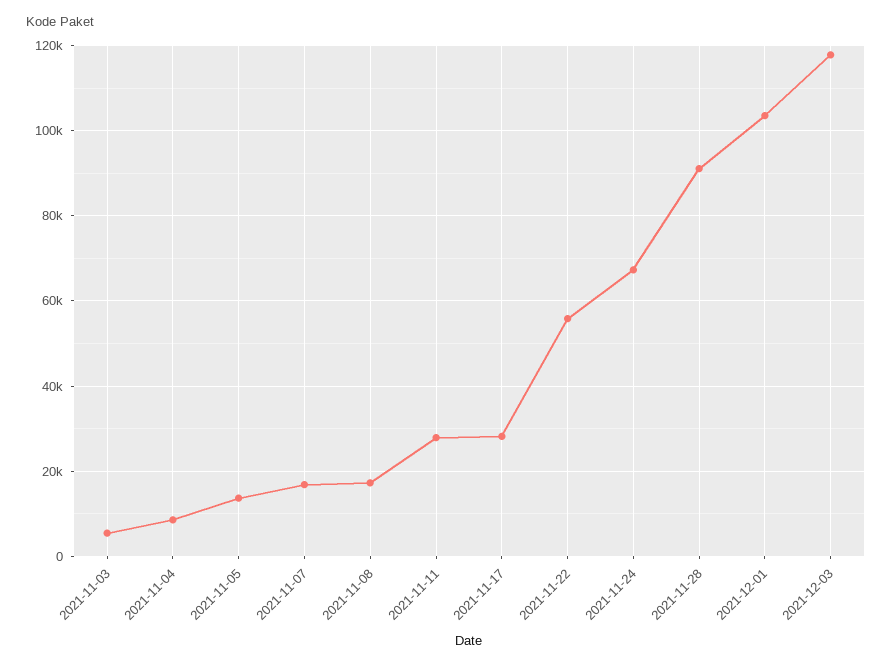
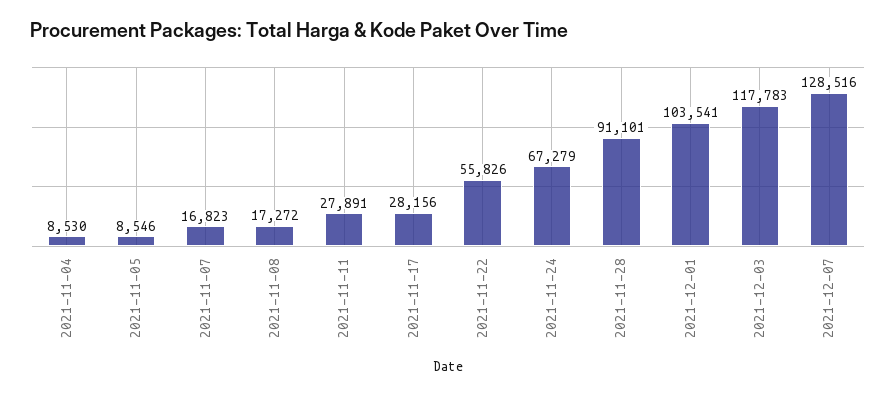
2021-11-03: 6000 -> none
2021-11-05: 14000 -> 8546
2021-12-07: none -> 128516

